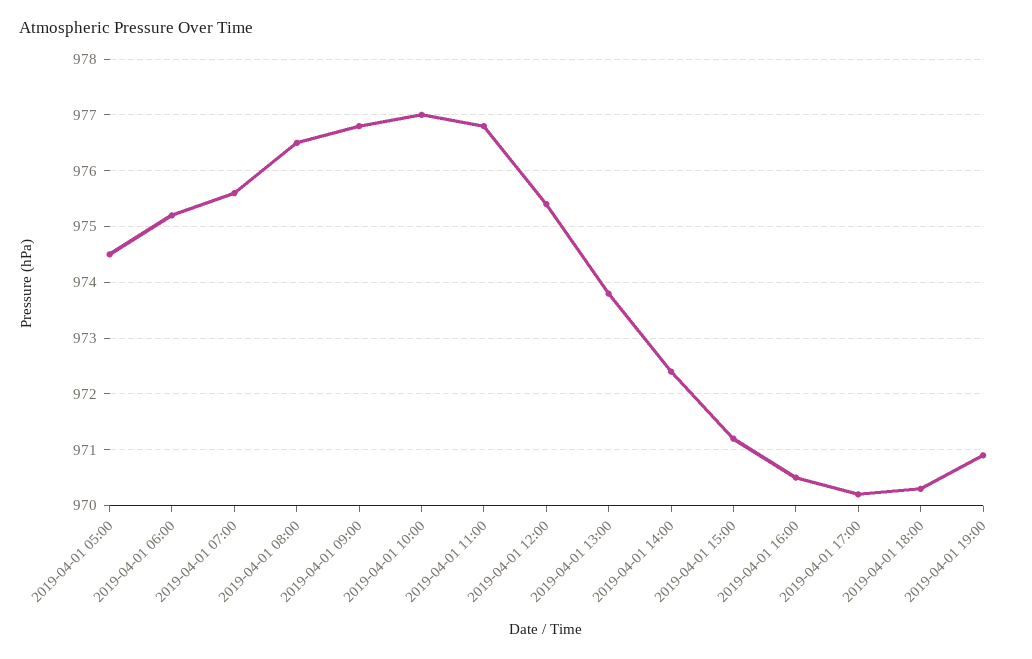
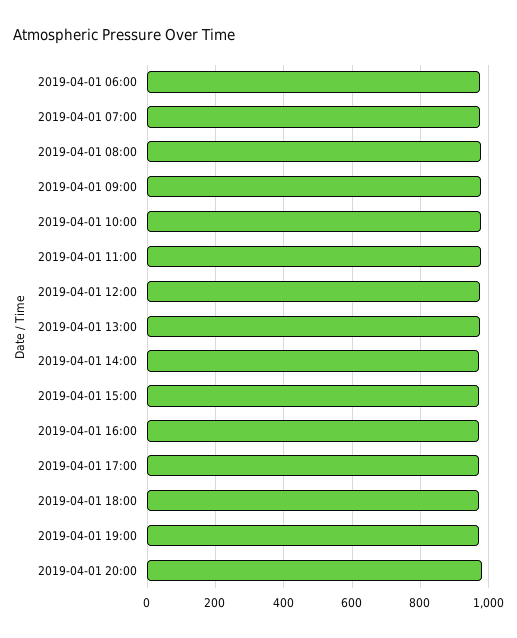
2019-04-01 05:00: 974.5 -> none
2019-04-01 20:00: none -> 980

